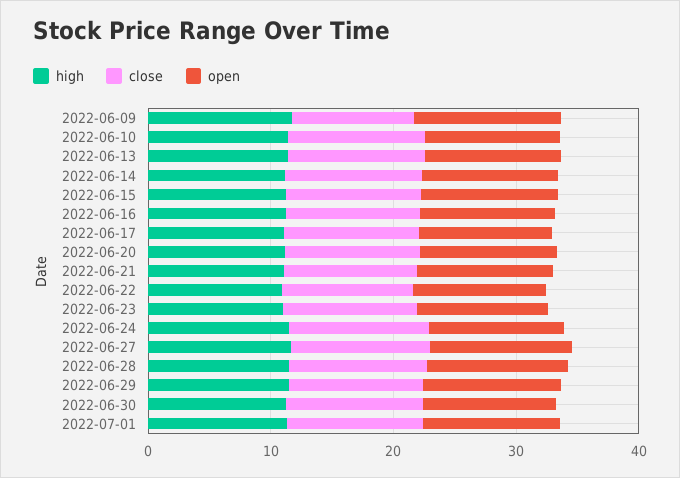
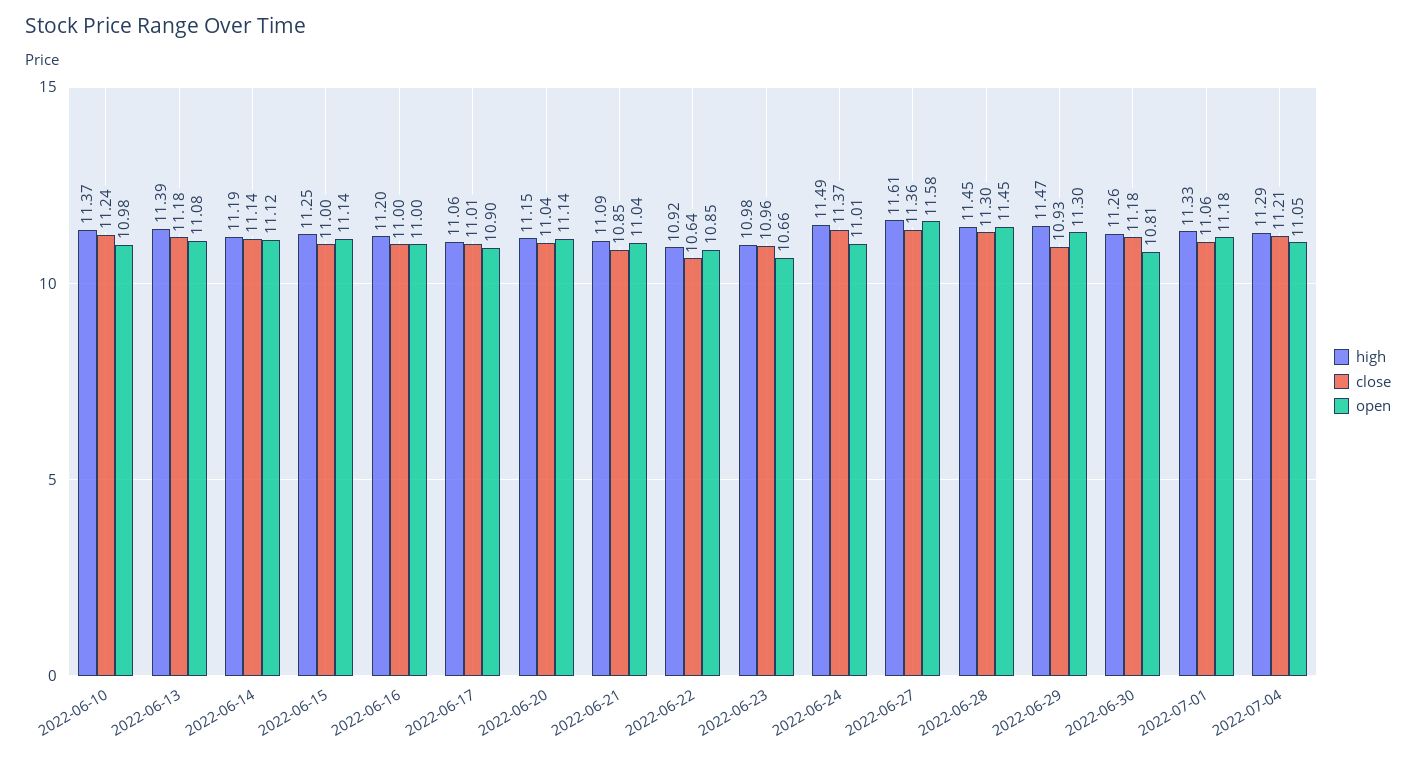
high, 2022-06-09: 12 -> none
close, 2022-06-09: 10 -> none
open, 2022-06-09: 12 -> none
high, 2022-07-04: none -> 11.29
close, 2022-07-04: none -> 11.21
open, 2022-07-04: none -> 11.05

